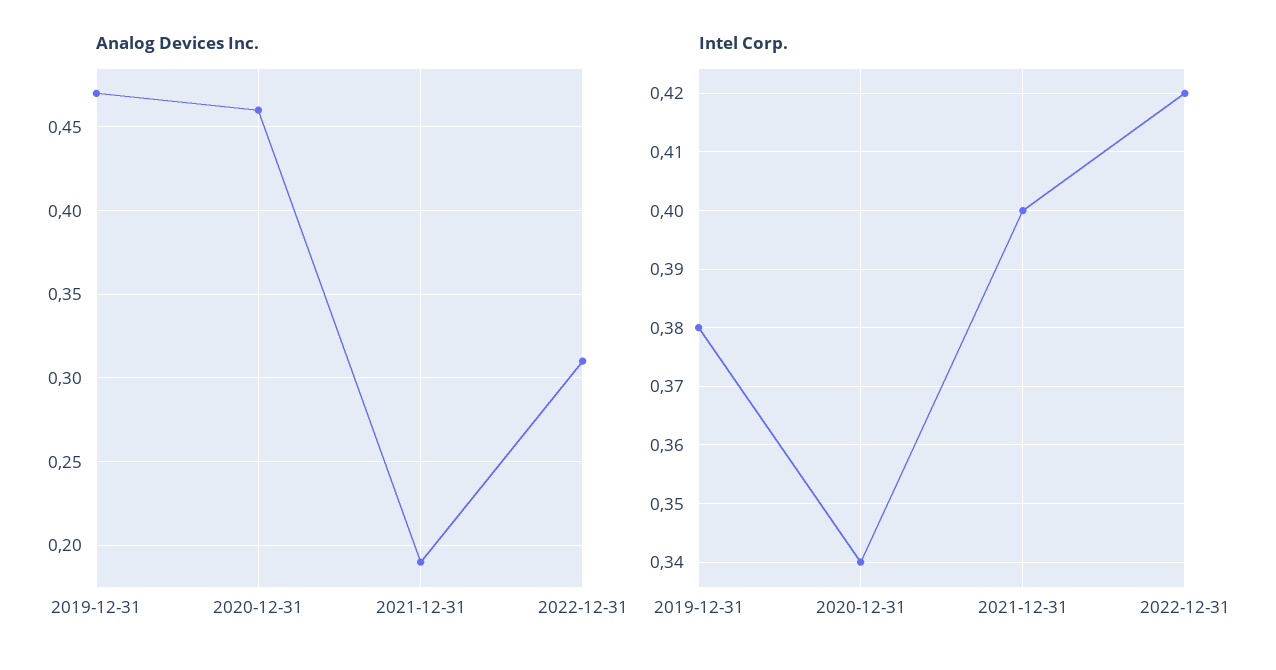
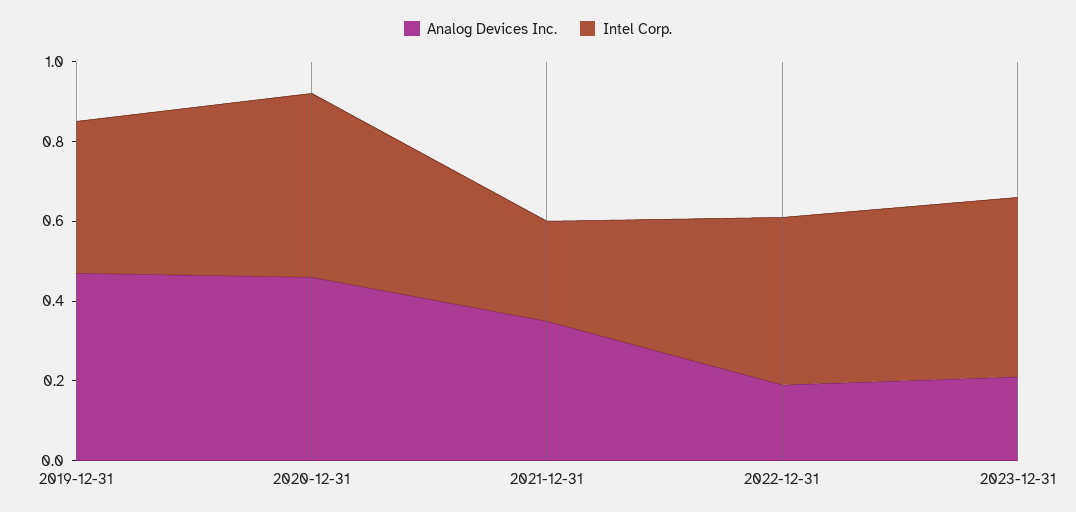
Analog Devices Inc., 2021-12-31: 0.19 -> 0.35
Analog Devices Inc., 2022-12-31: 0.31 -> 0.2
Intel Corp., 2020-12-31: 0.34 -> 0.45
Intel Corp., 2021-12-31: 0.4 -> 0.25
Analog Devices Inc., 2023-12-31: none -> 0.2
Intel Corp., 2023-12-31: none -> 0.45

